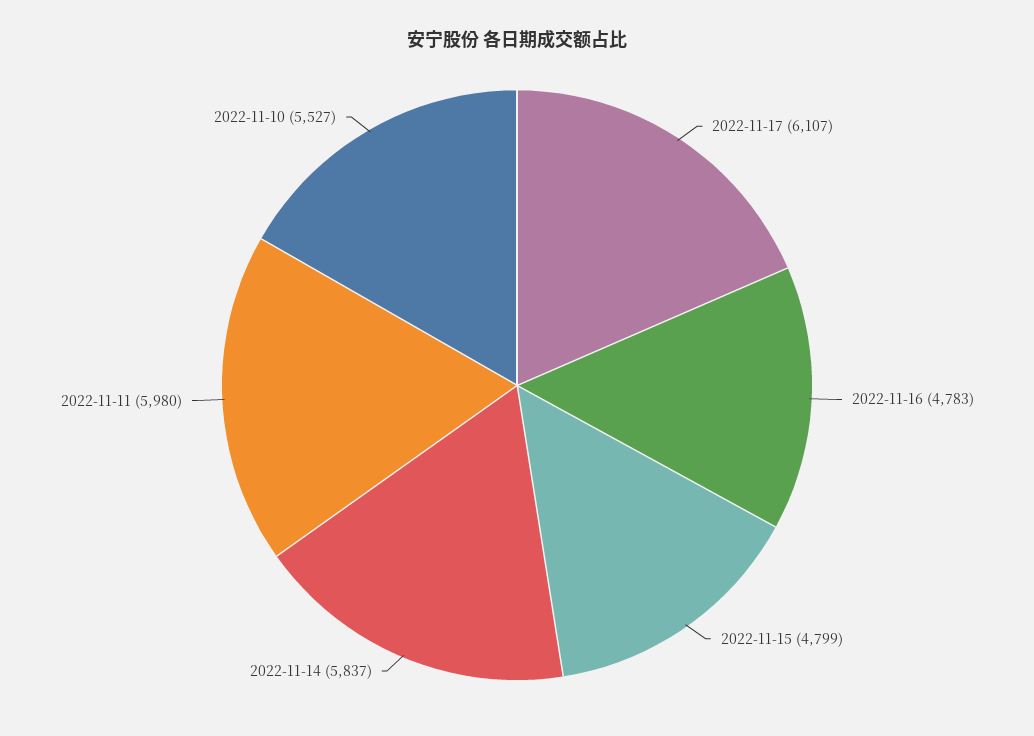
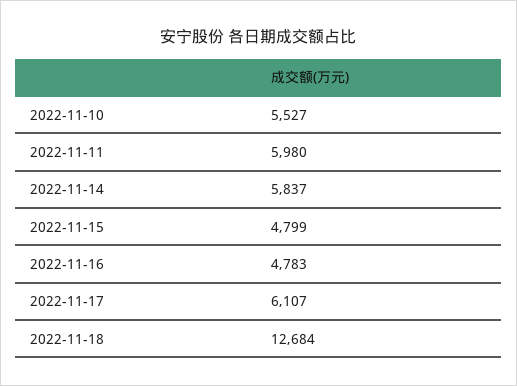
2022-11-18: none -> 12684

